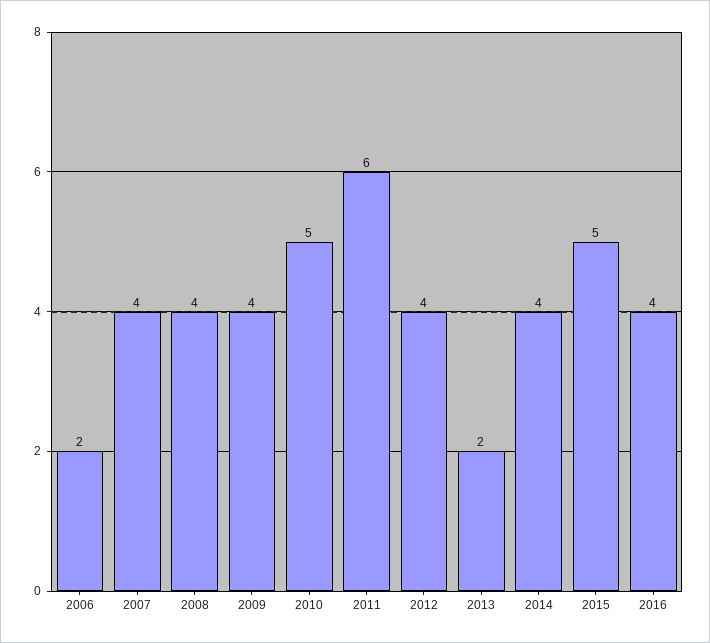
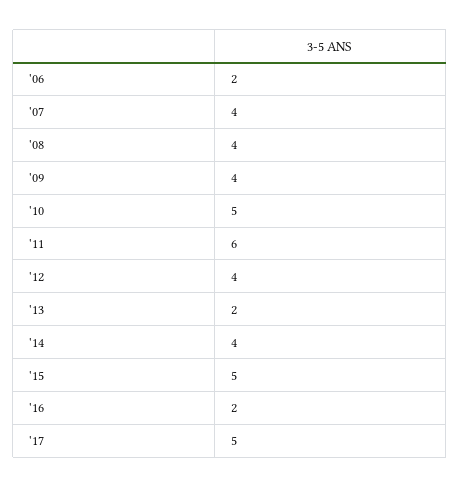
2016: 4 -> 2
'17: none -> 5

